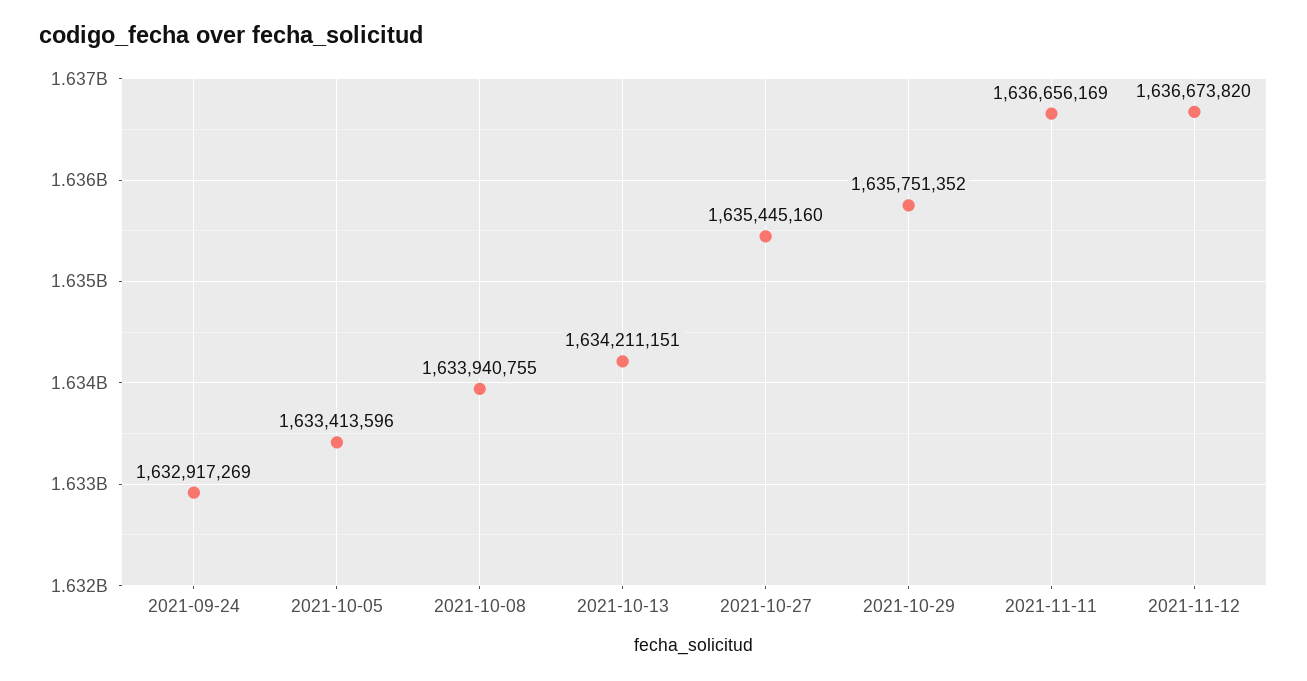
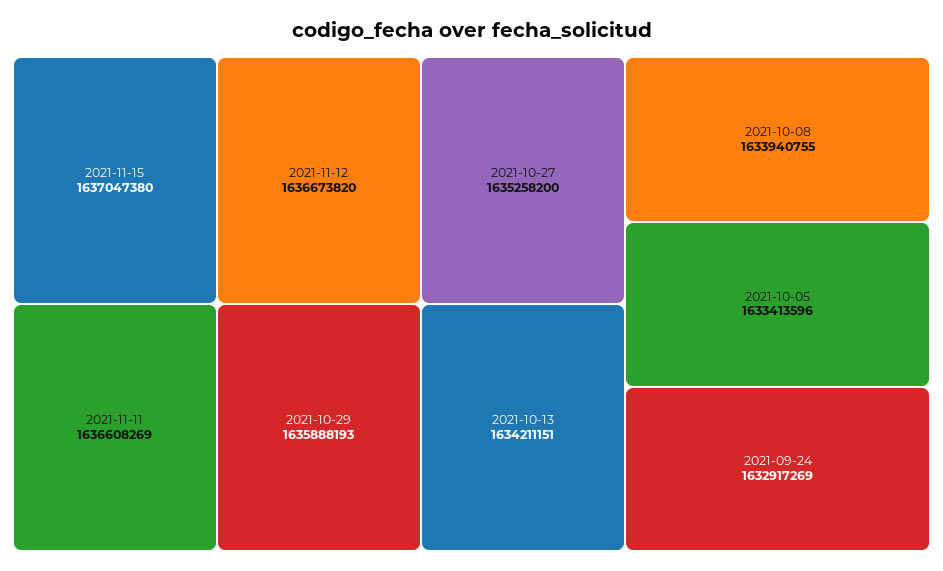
2021-10-27: 1635445160 -> 1635258200
2021-10-29: 1635751352 -> 1635888193
2021-11-11: 1636656169 -> 1636608269
2021-11-15: none -> 1637047380

